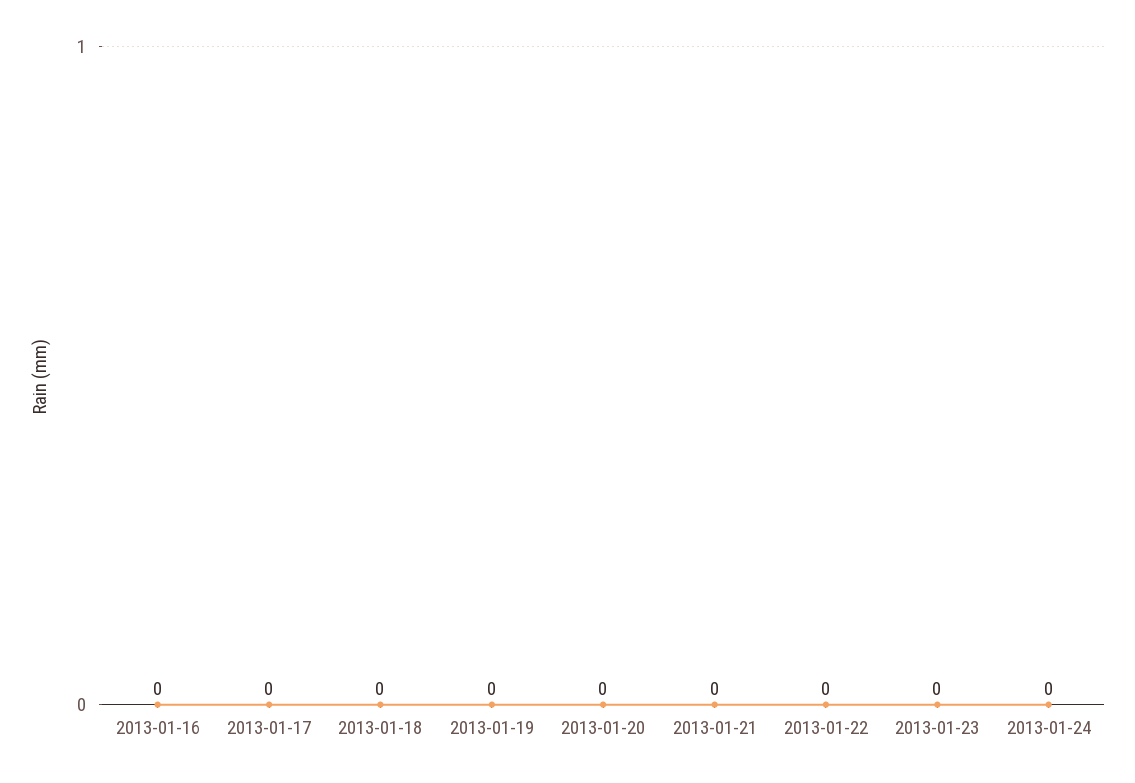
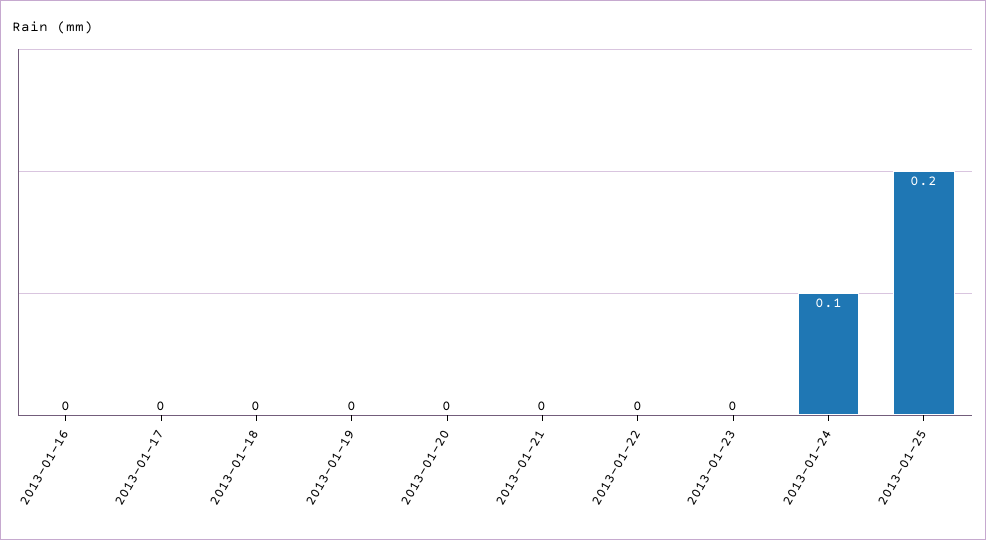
2013-01-24: 0 -> 0.1
2013-01-25: none -> 0.2

